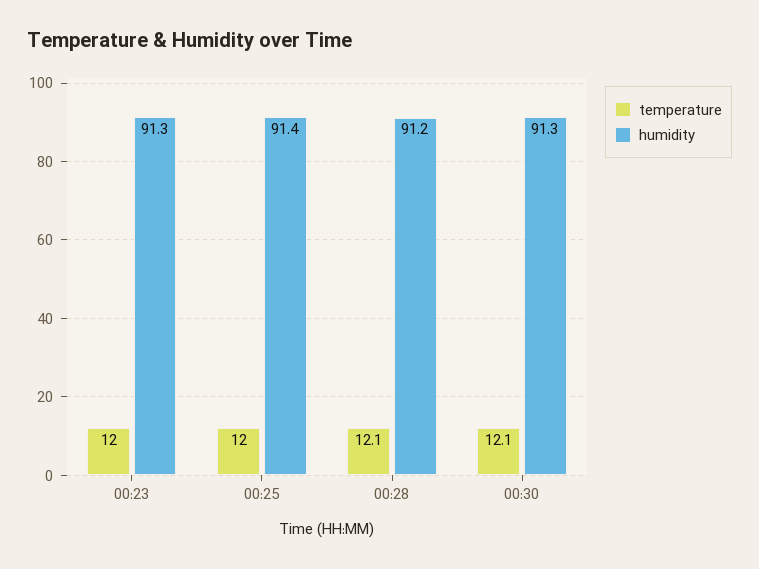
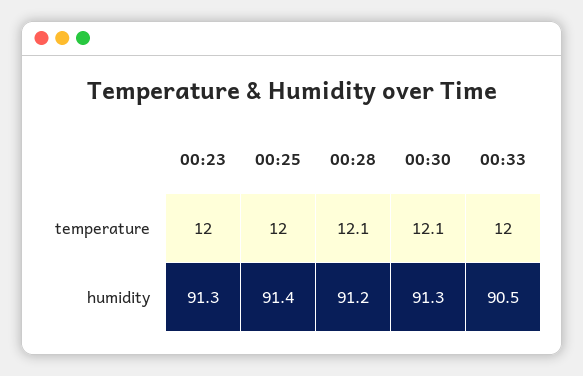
temperature, 00:33: none -> 12
humidity, 00:33: none -> 90.5

